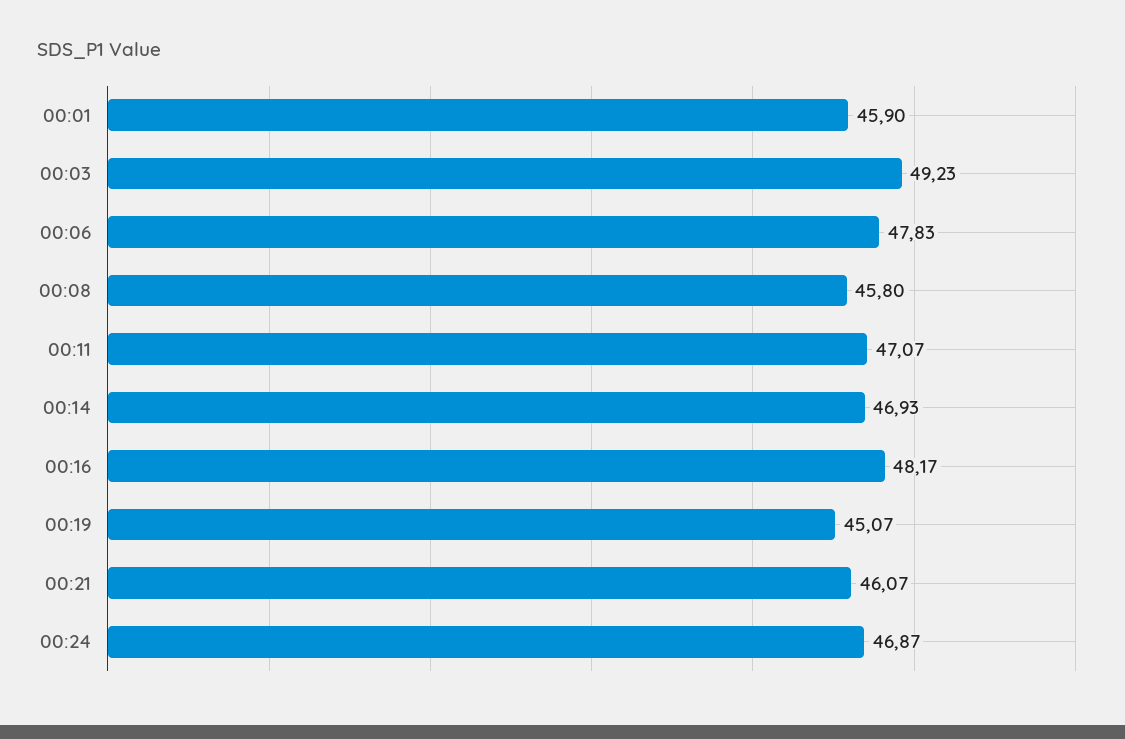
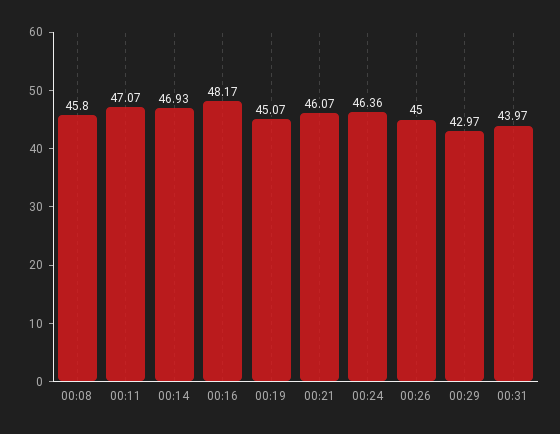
00:01: 45.9 -> none
00:03: 49.23 -> none
00:06: 47.83 -> none
00:24: 46.87 -> 46.36
00:26: none -> 45
00:29: none -> 42.97
00:31: none -> 43.97

